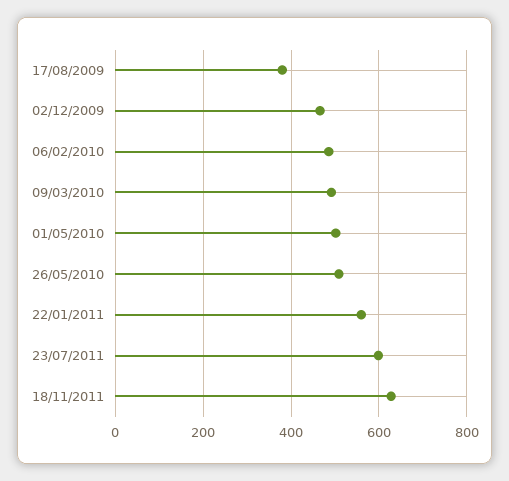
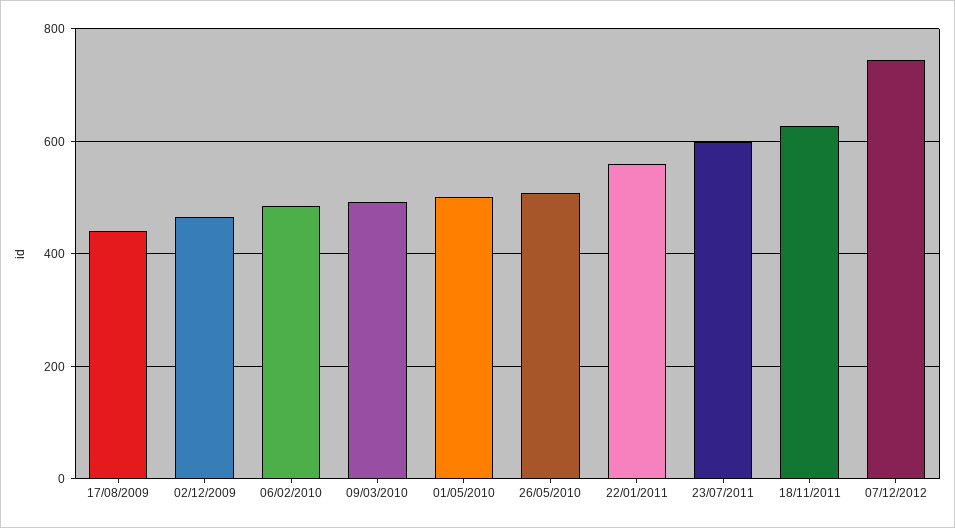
17/08/2009: 380 -> 440
07/12/2012: none -> 740

